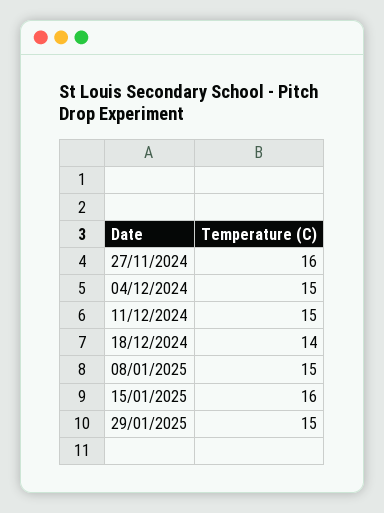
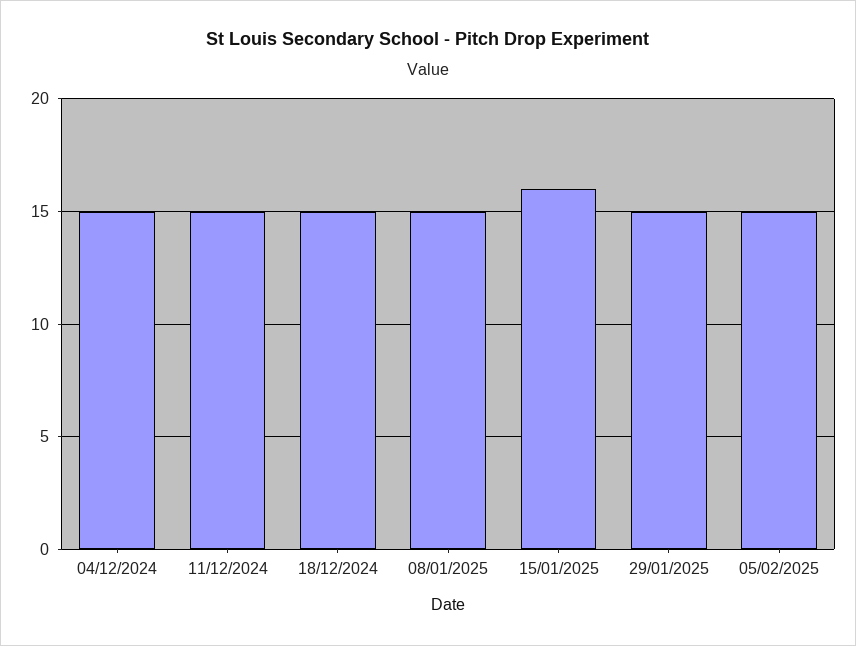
27/11/2024: 16 -> none
18/12/2024: 14 -> 15
05/02/2025: none -> 15

